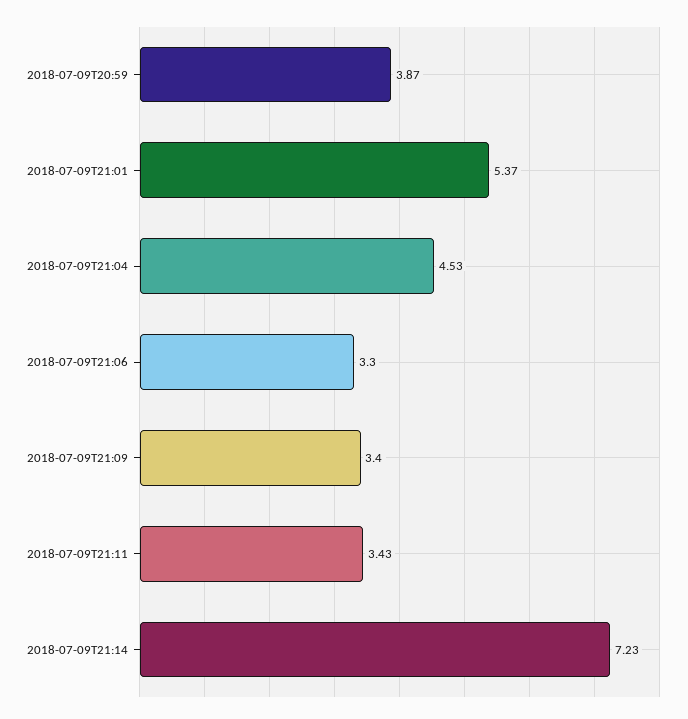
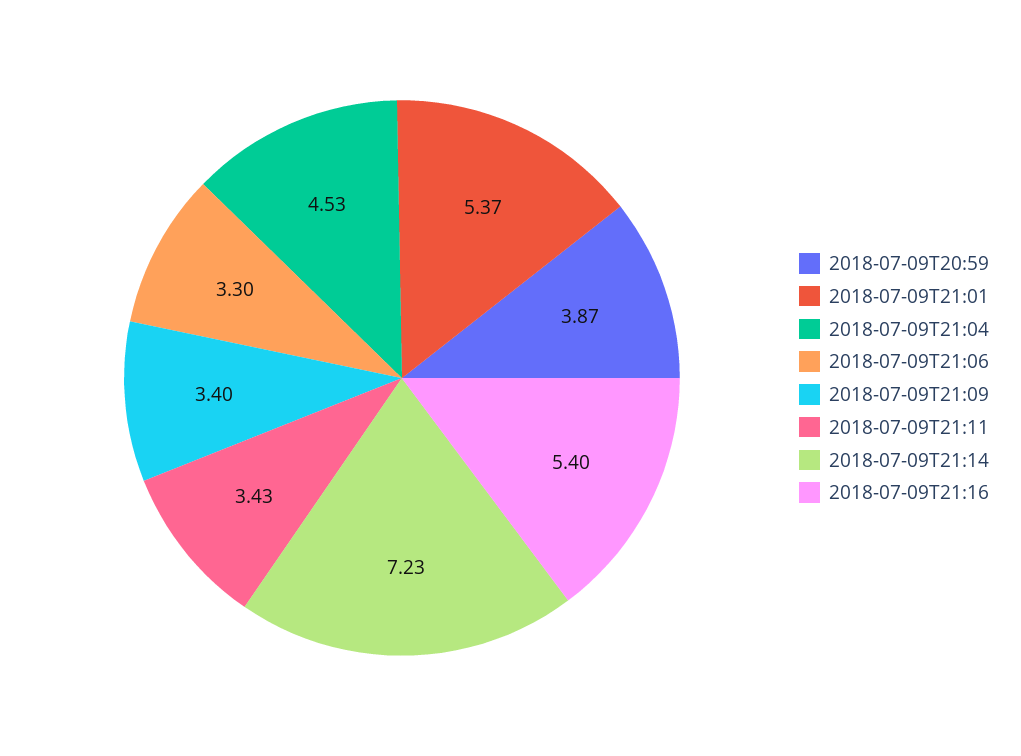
2018-07-09T21:16: none -> 5.4

